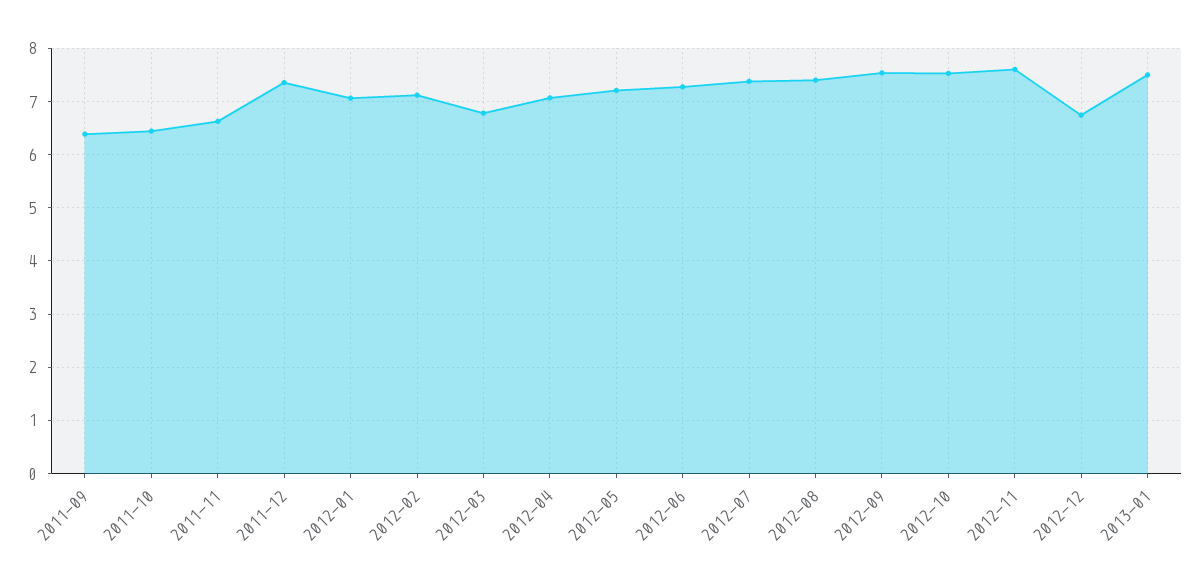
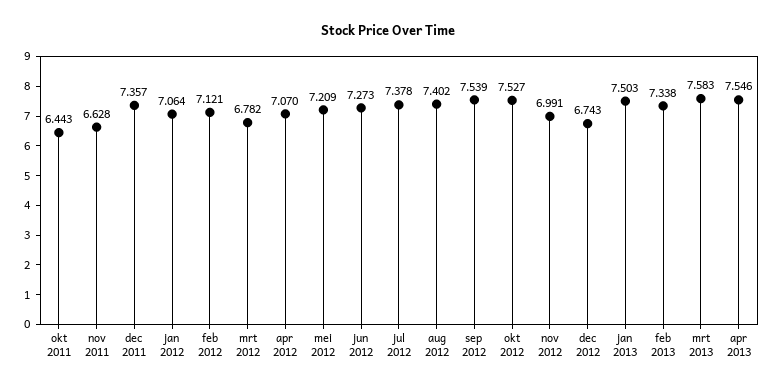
2011-09: 6.4 -> none
2012-11: 7.6 -> 6.991
feb 2013: none -> 7.338
mrt 2013: none -> 7.583
apr 2013: none -> 7.546

